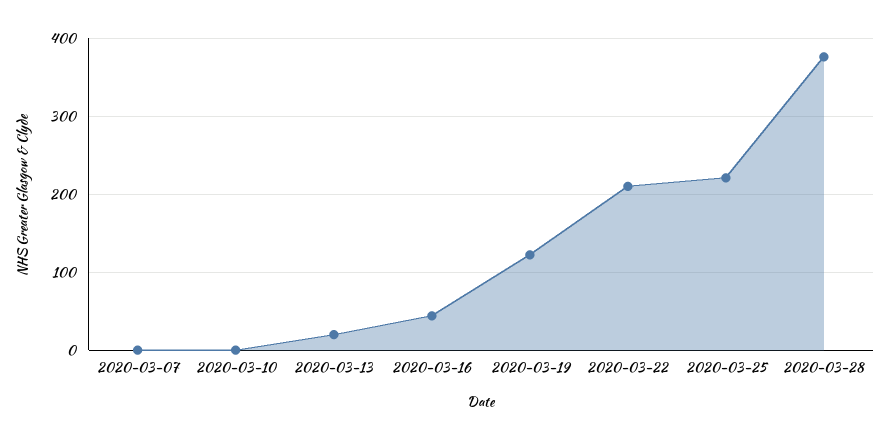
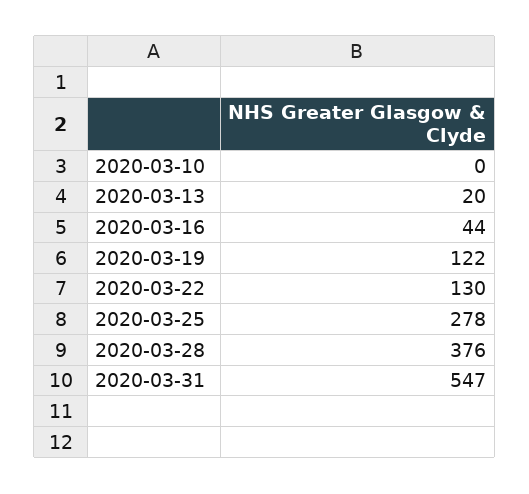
2020-03-07: 0 -> none
2020-03-22: 210 -> 130
2020-03-25: 220 -> 278
2020-03-31: none -> 547

